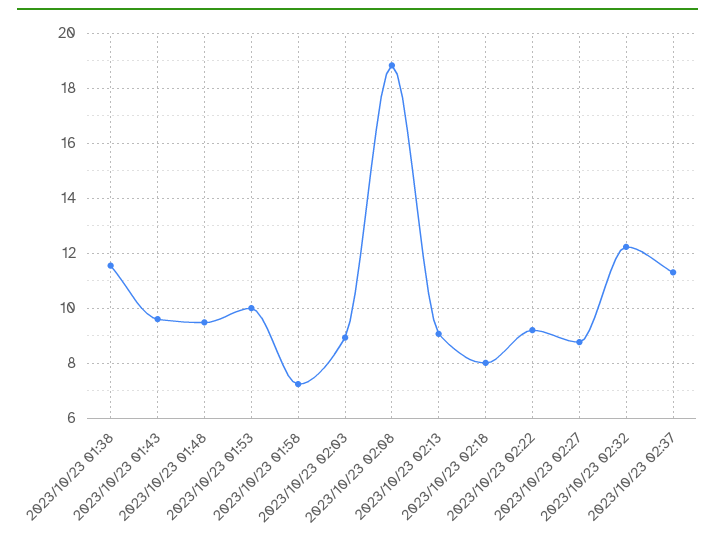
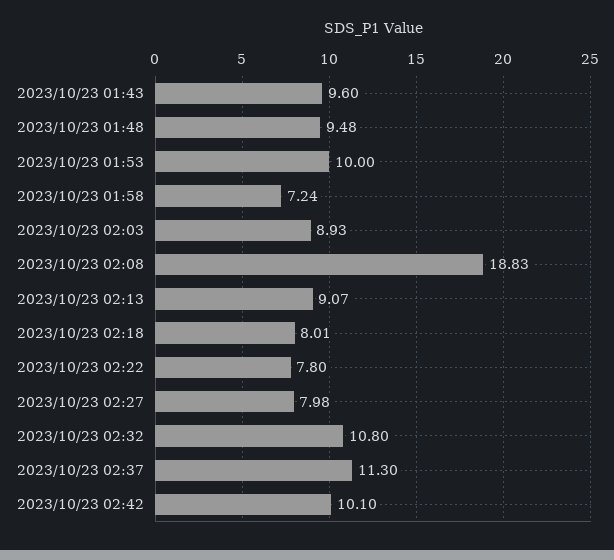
2023/10/23 01:38: 11.5 -> none
2023/10/23 02:22: 9.25 -> 7.8
2023/10/23 02:27: 8.75 -> 7.98
2023/10/23 02:32: 12.25 -> 10.8
2023/10/23 02:42: none -> 10.1

